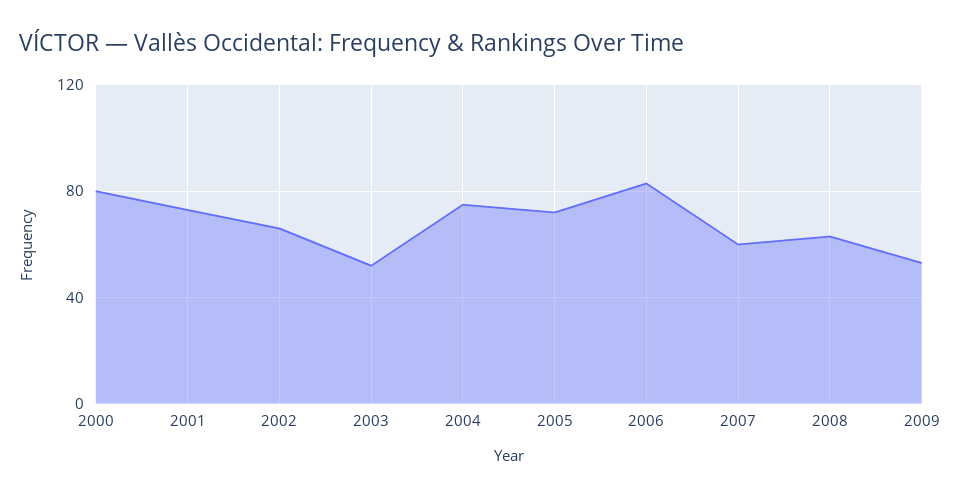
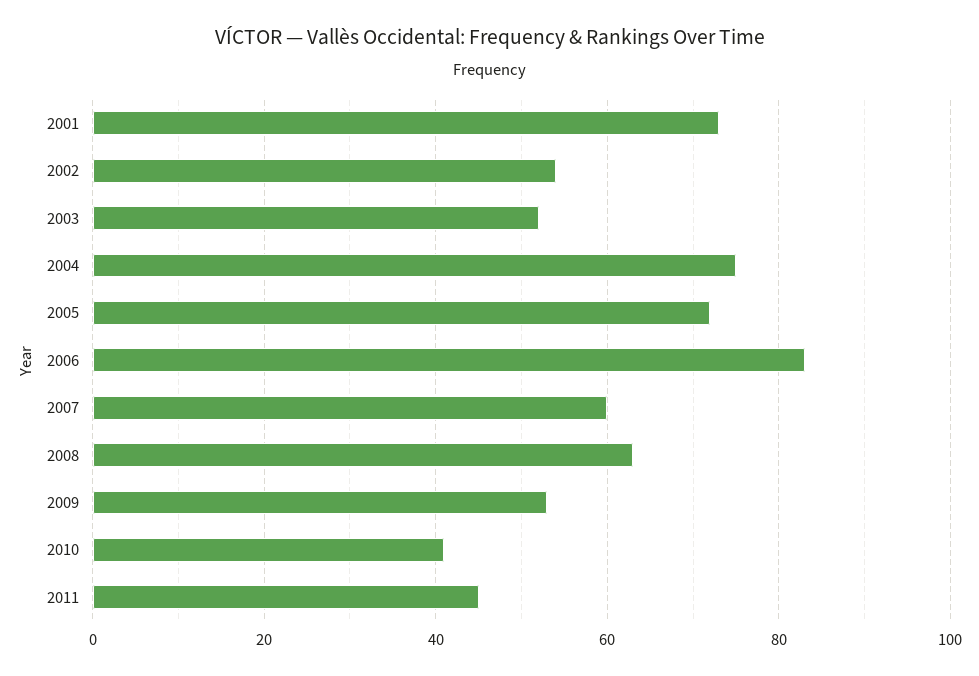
2000: 80 -> none
2002: 65 -> 55
2010: none -> 40
2011: none -> 45

